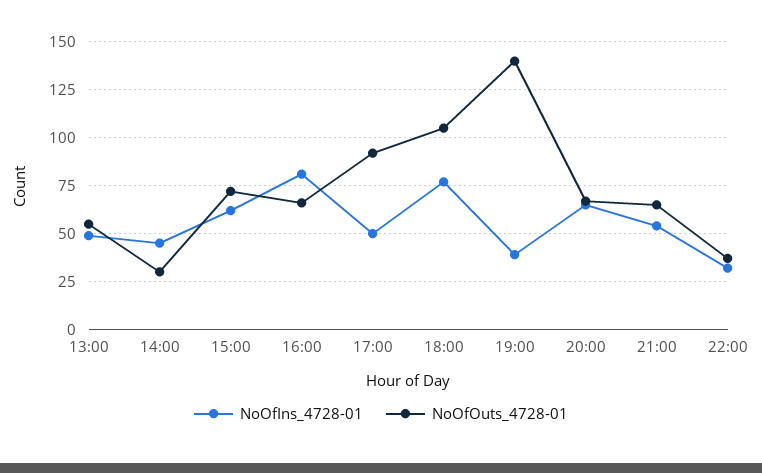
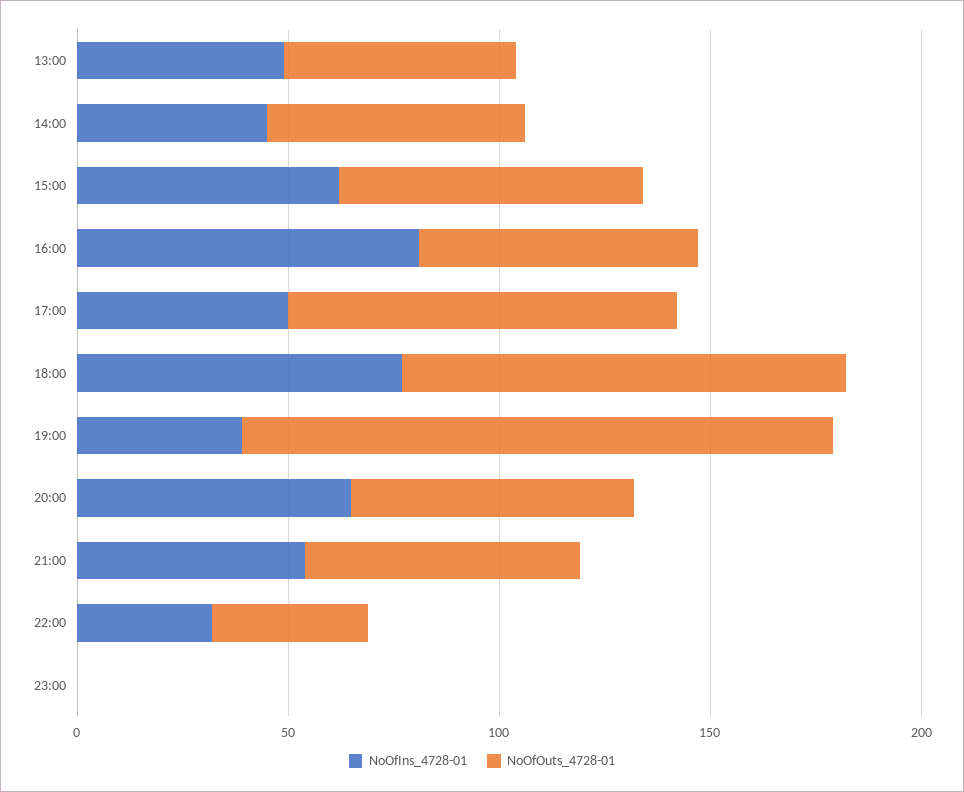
NoOfOuts_4728-01, 14:00: 30 -> 60
NoOfIns_4728-01, 23:00: none -> 0
NoOfOuts_4728-01, 23:00: none -> 0

